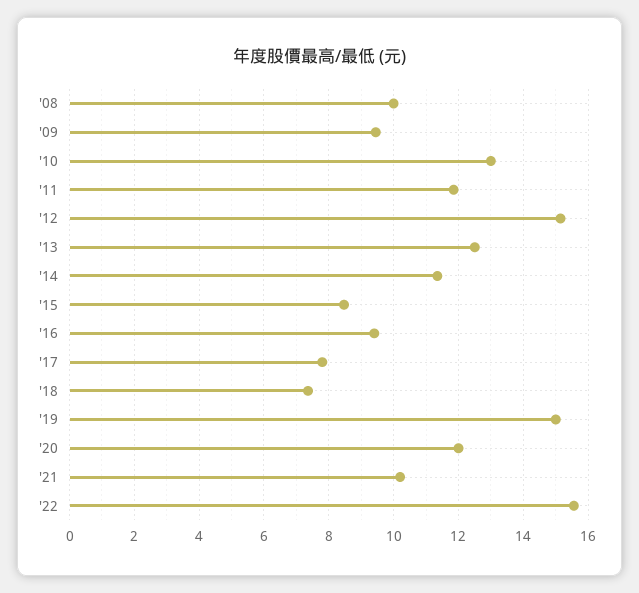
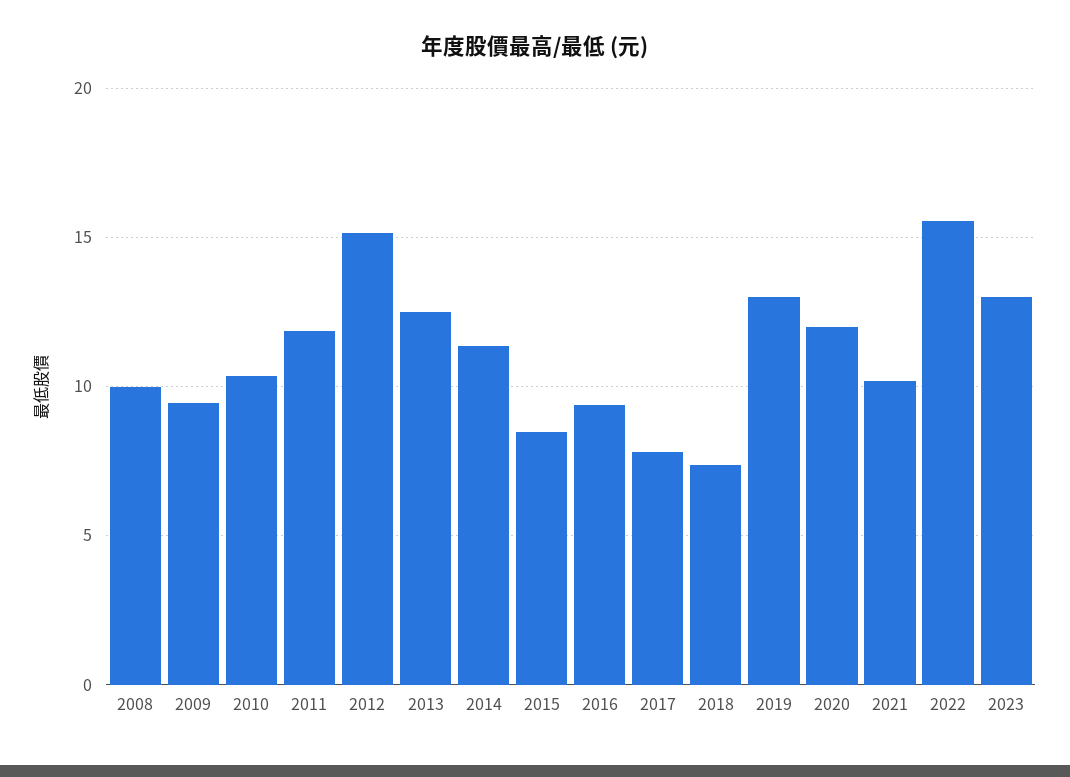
'10: 13 -> 10.5
'19: 15 -> 13
2023: none -> 13

